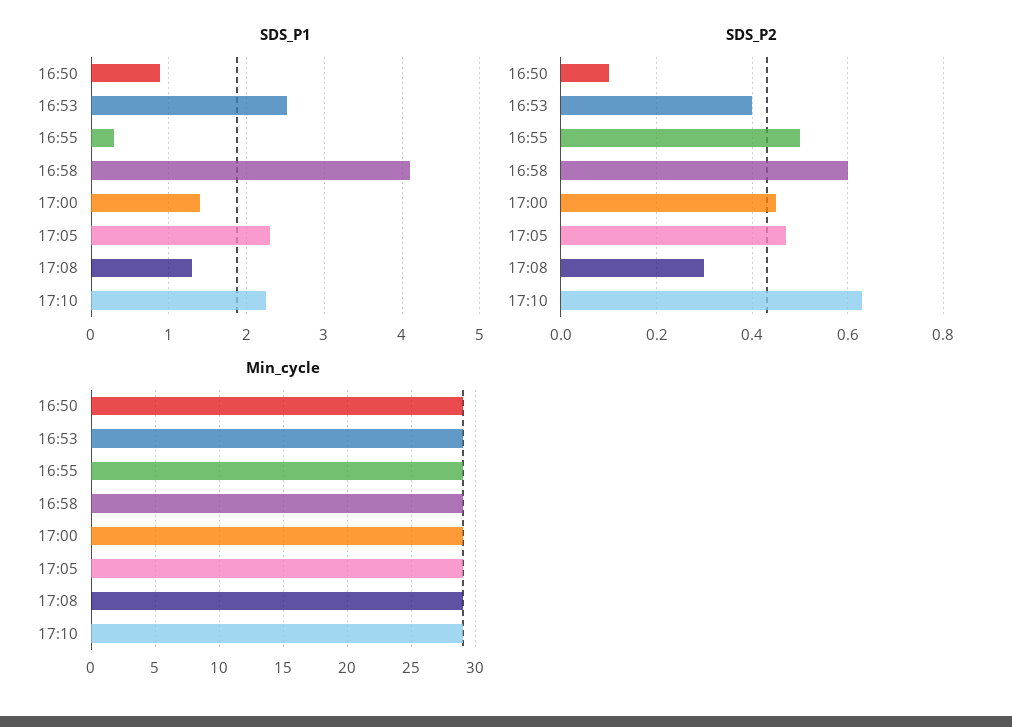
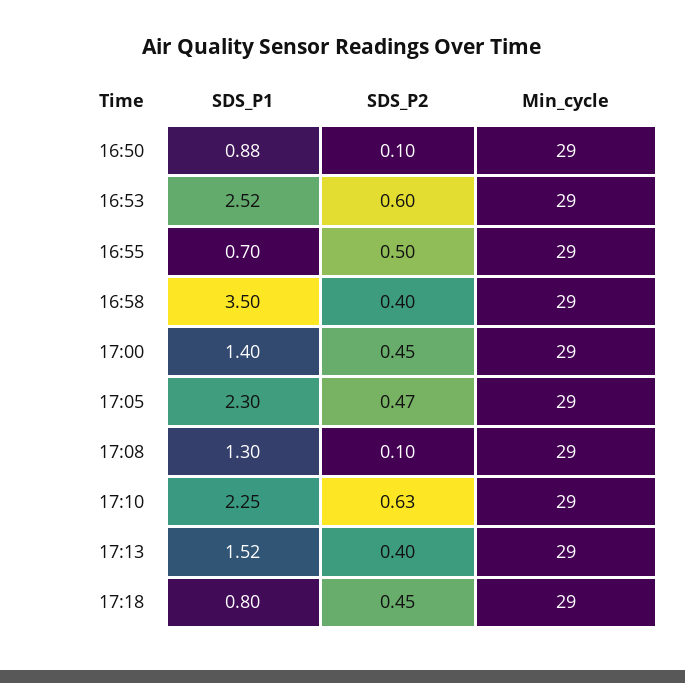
SDS_P1, 16:55: 0.3 -> 0.7
SDS_P1, 16:58: 4.1 -> 3.5
SDS_P2, 16:53: 0.4 -> 0.6
SDS_P2, 16:58: 0.6 -> 0.4
SDS_P2, 17:08: 0.3 -> 0.1
SDS_P1, 17:13: none -> 1.52
SDS_P2, 17:13: none -> 0.4
Min_cycle, 17:13: none -> 29
SDS_P1, 17:18: none -> 0.8
SDS_P2, 17:18: none -> 0.45
Min_cycle, 17:18: none -> 29

